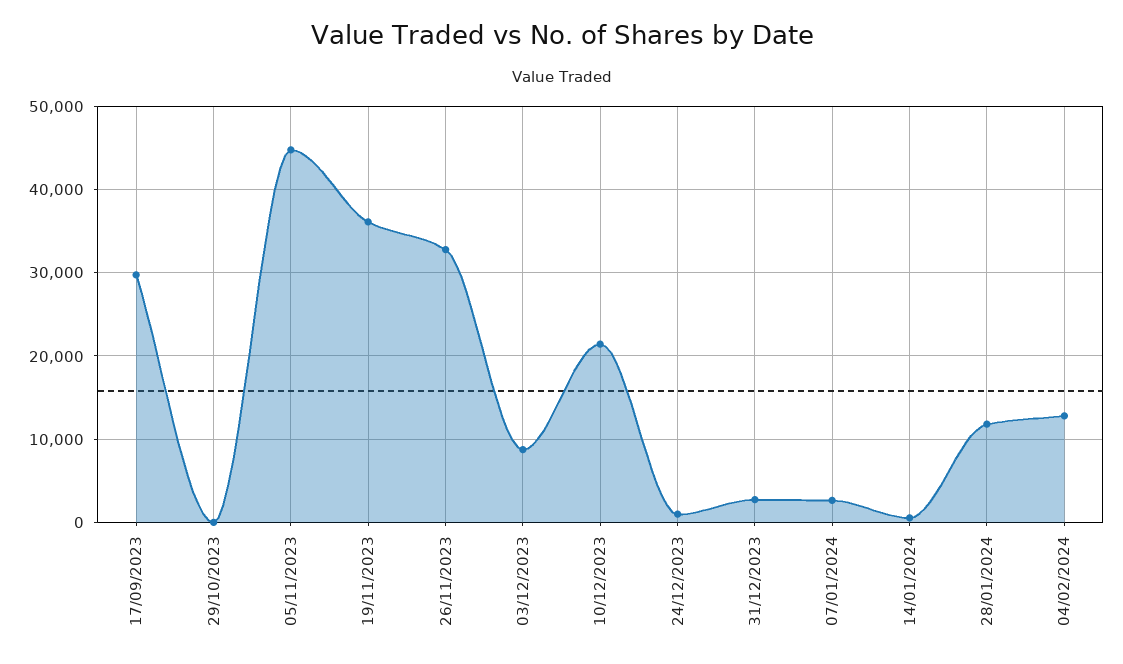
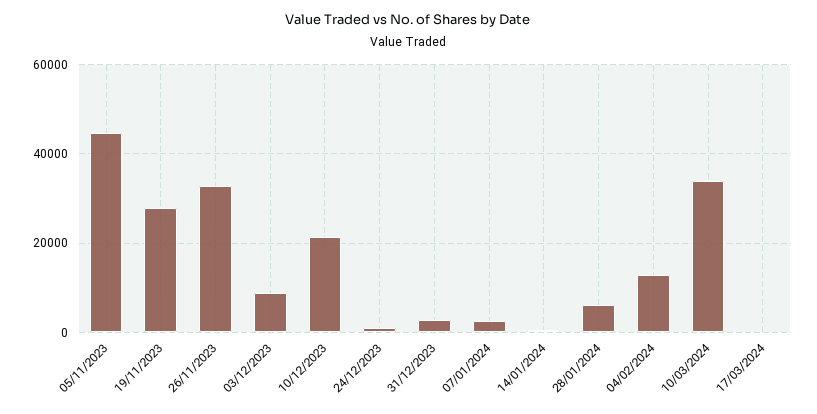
17/09/2023: 30000 -> none
29/10/2023: 0 -> none
19/11/2023: 36000 -> 28000
28/01/2024: 12000 -> 6000
10/03/2024: none -> 34000
17/03/2024: none -> 0

